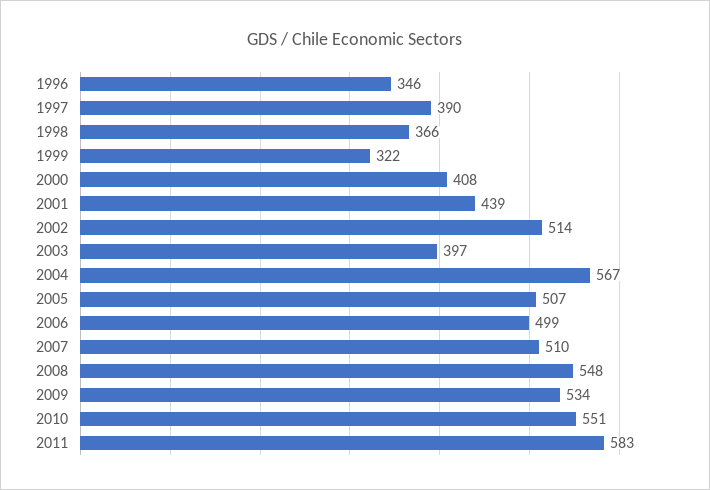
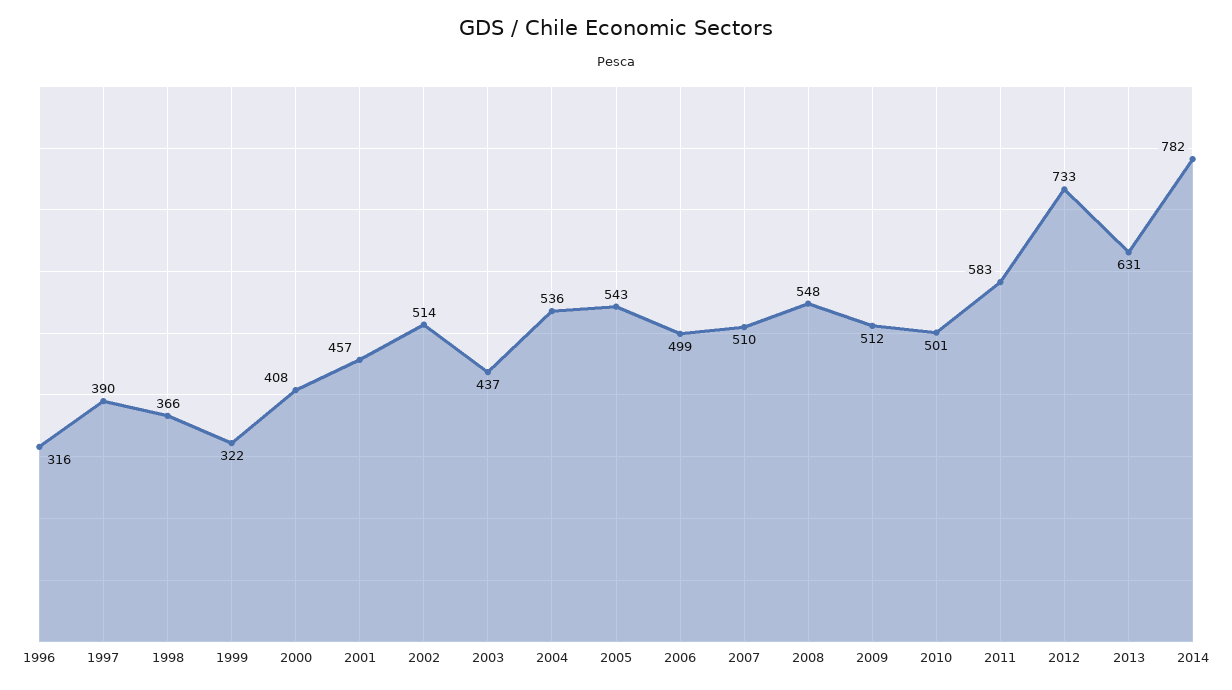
1996: 346 -> 316
2001: 439 -> 457
2003: 397 -> 437
2004: 567 -> 536
2005: 507 -> 543
2009: 534 -> 512
2010: 551 -> 501
2012: none -> 733
2013: none -> 631
2014: none -> 782

